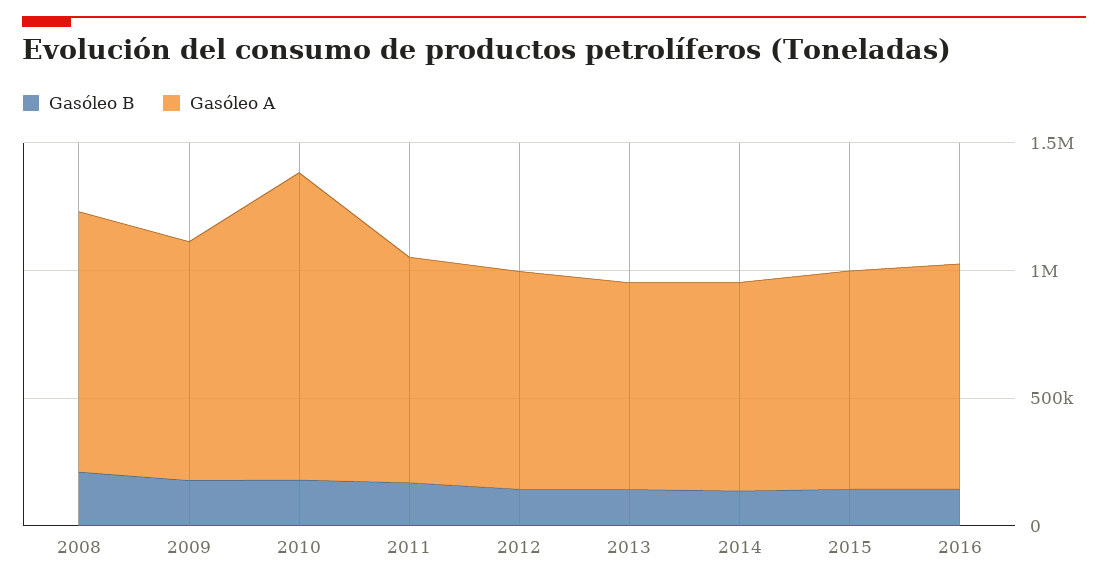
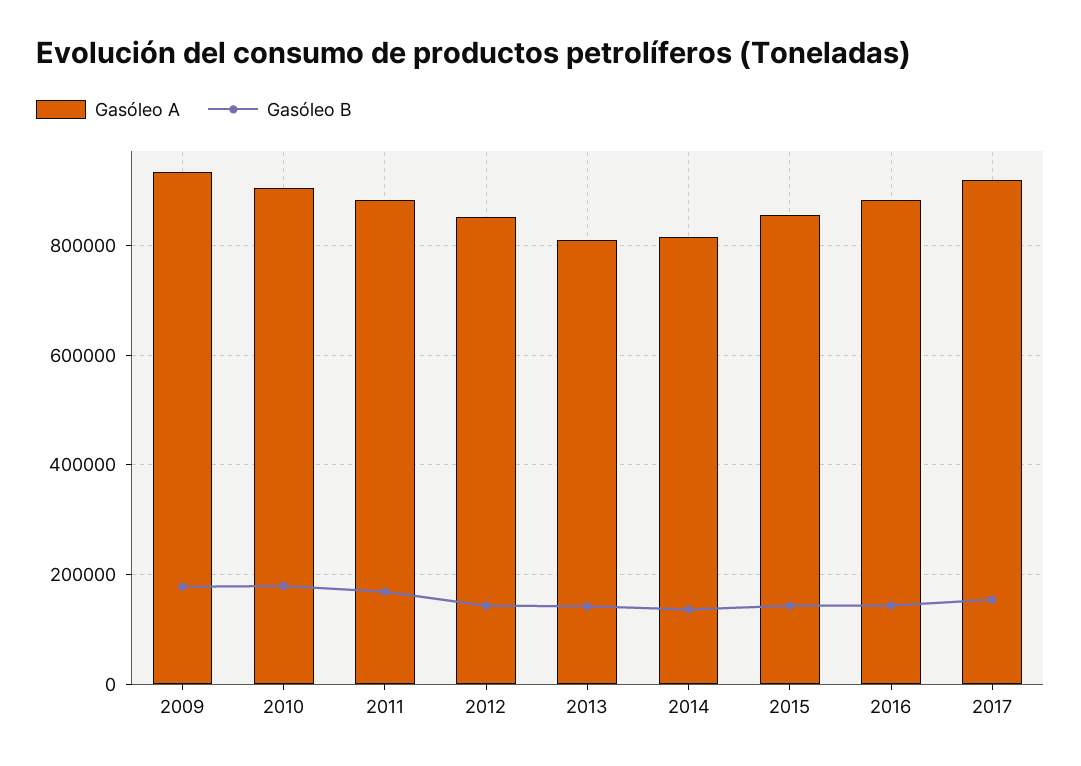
Gasóleo B, 2008: 200000 -> none
Gasóleo A, 2008: 1000000 -> none
Gasóleo A, 2010: 1200000 -> 900000
Gasóleo A, 2017: none -> 920000
Gasóleo B, 2017: none -> 160000

